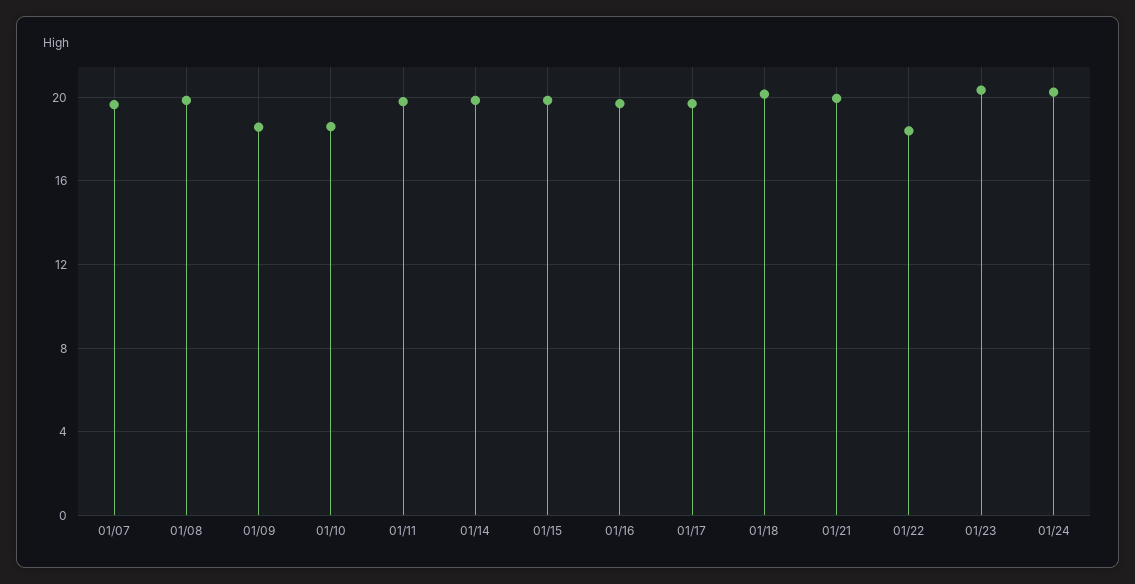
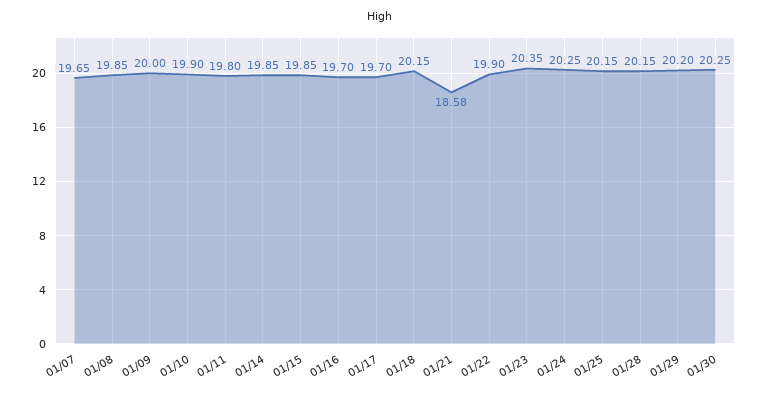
01/09: 18.5 -> 20
01/10: 18.5 -> 19.9
01/21: 20 -> 18.58
01/22: 18.5 -> 19.9
01/25: none -> 20.15
01/28: none -> 20.15
01/29: none -> 20.2
01/30: none -> 20.25

